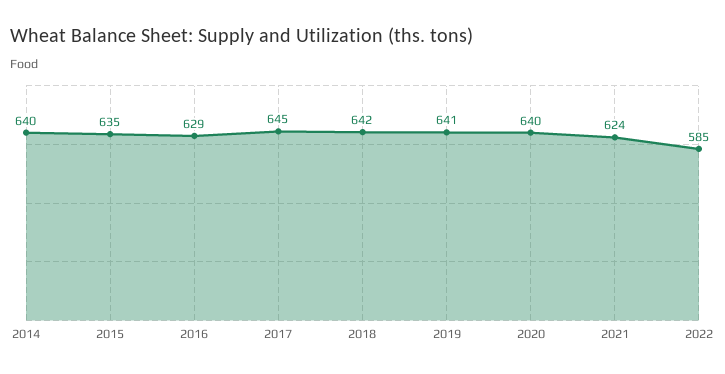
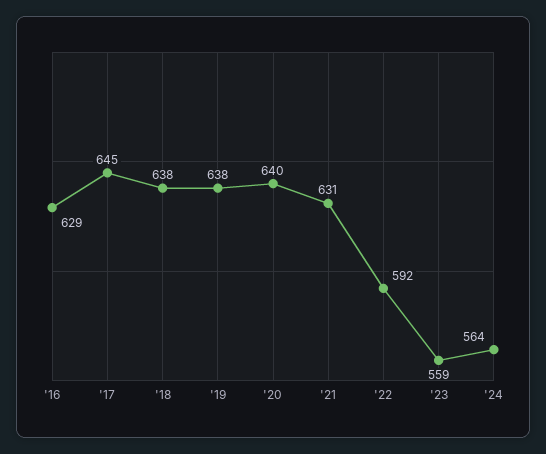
2014: 640 -> none
2015: 635 -> none
2018: 642 -> 638
2019: 641 -> 638
2021: 624 -> 631
2022: 585 -> 592
'23: none -> 559
'24: none -> 564

